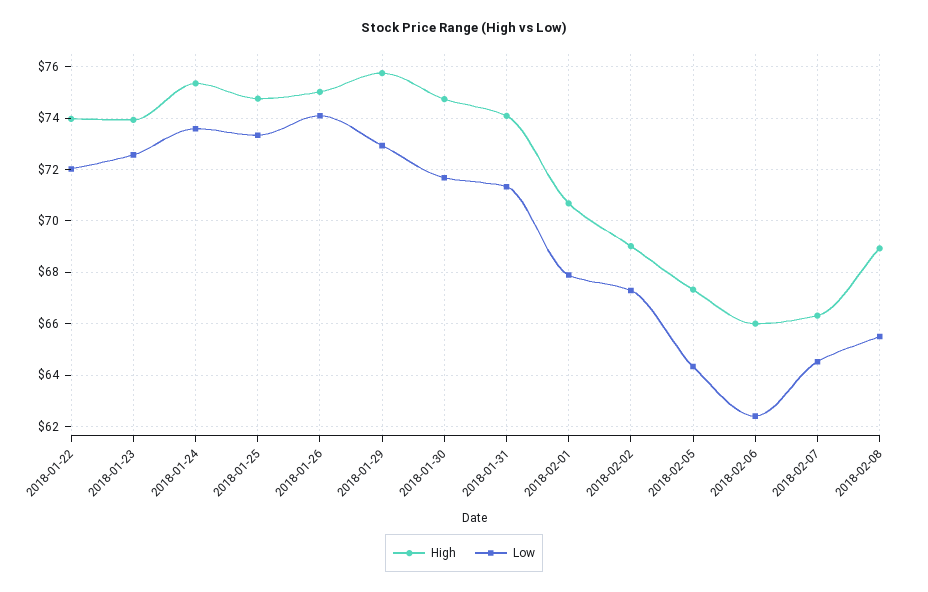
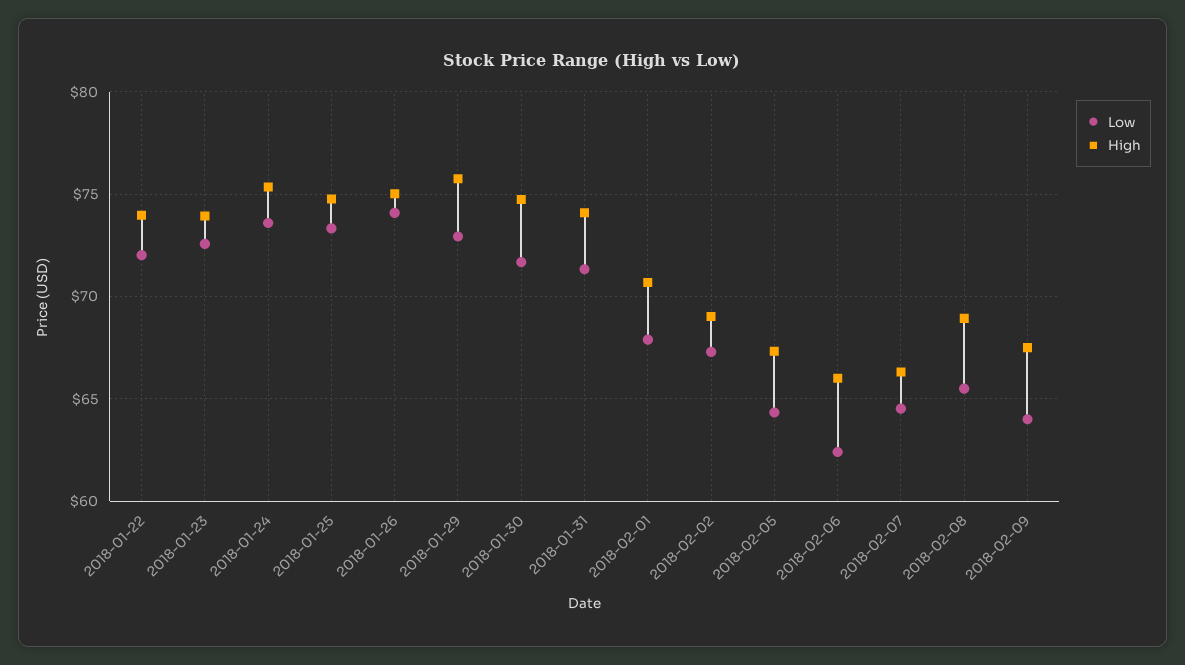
Low, 2018-02-09: none -> 64
High, 2018-02-09: none -> 67.5

